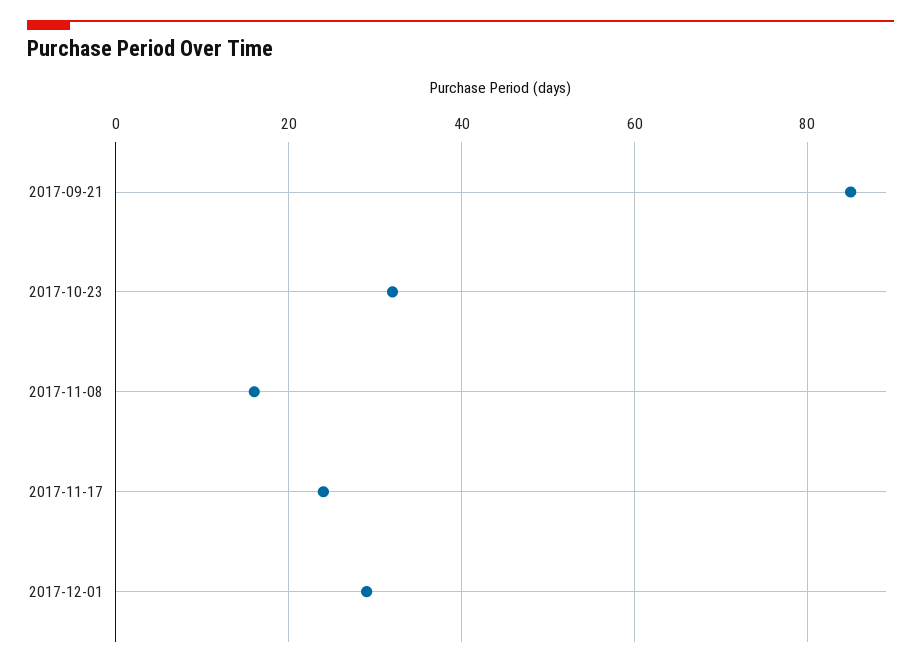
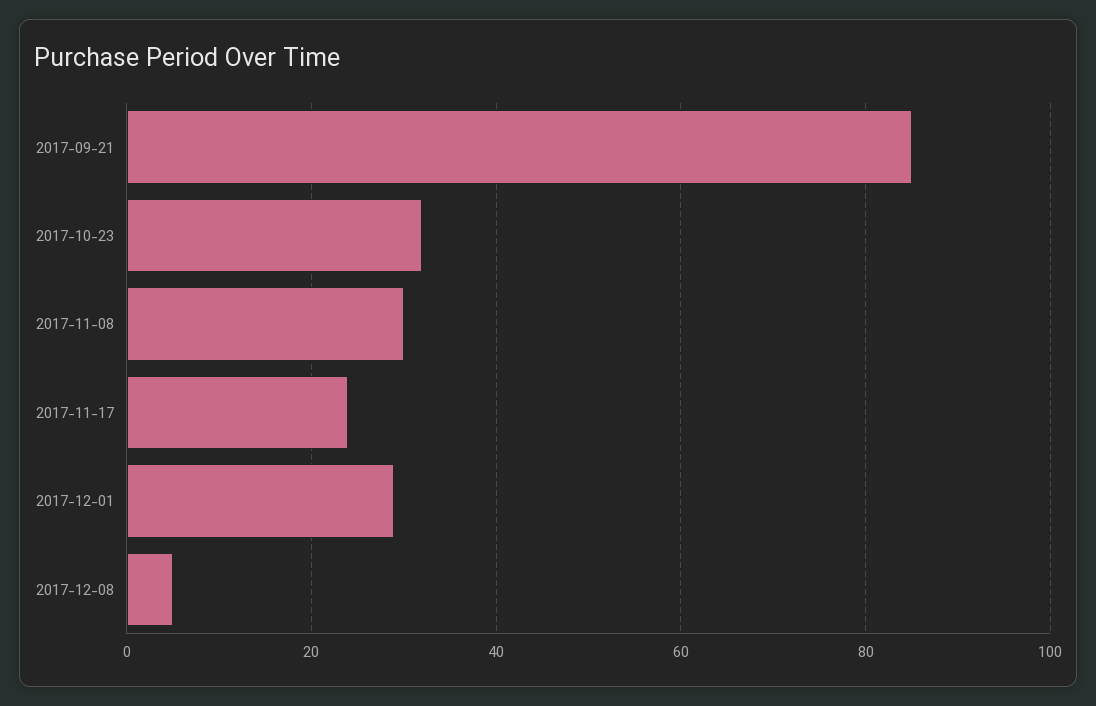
2017-11-08: 15 -> 30
2017-12-08: none -> 5

